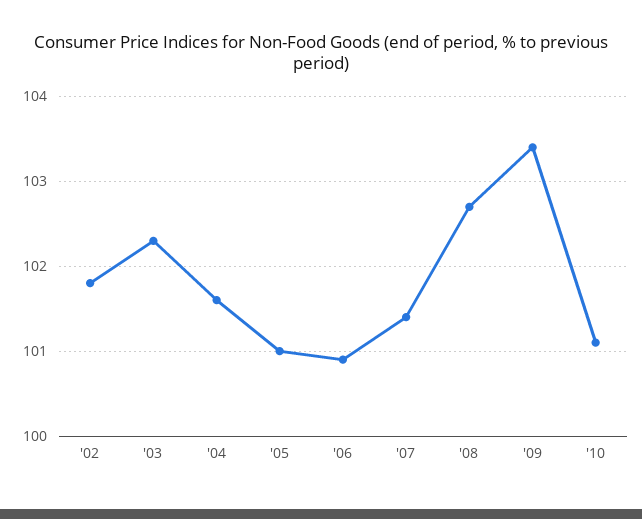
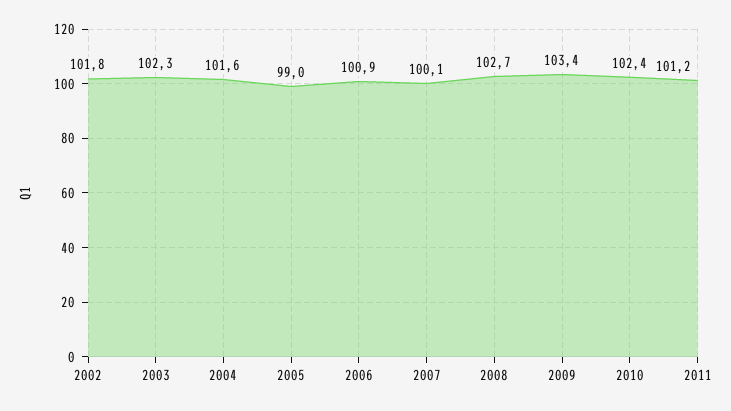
'05: 101 -> 99
'07: 101.4 -> 100.1
'10: 101.1 -> 102.4
2011: none -> 101.2

